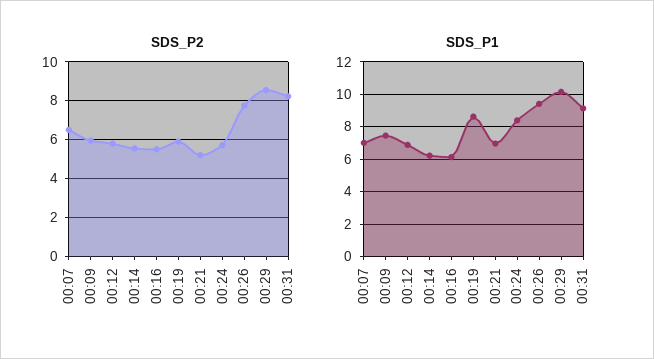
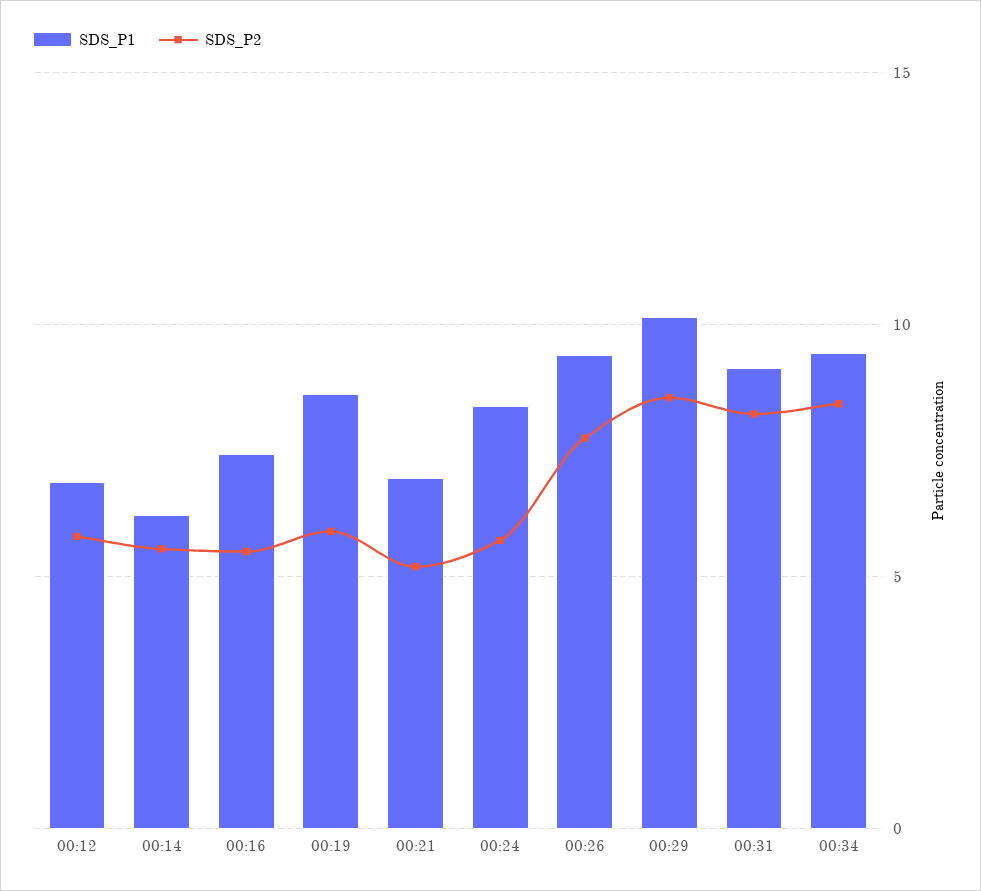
SDS_P2, 00:07: 6.5 -> none
SDS_P2, 00:09: 6 -> none
SDS_P1, 00:07: 7 -> none
SDS_P1, 00:09: 7.5 -> none
SDS_P1, 00:16: 6 -> 7.5
SDS_P1, 00:34: none -> 9.5
SDS_P2, 00:34: none -> 8.5

